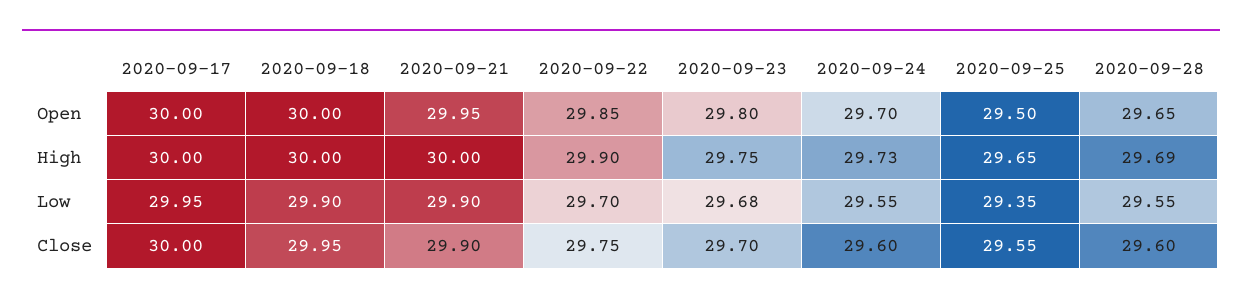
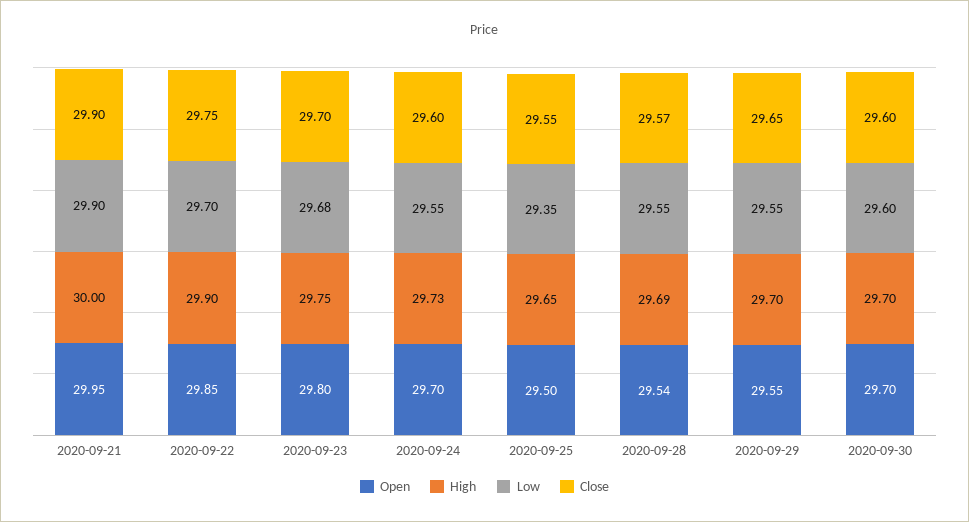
Open, 2020-09-17: 30 -> none
Open, 2020-09-18: 30 -> none
Open, 2020-09-28: 29.65 -> 29.54
High, 2020-09-17: 30 -> none
High, 2020-09-18: 30 -> none
Low, 2020-09-17: 29.95 -> none
Low, 2020-09-18: 29.9 -> none
Close, 2020-09-17: 30 -> none
Close, 2020-09-18: 29.95 -> none
Close, 2020-09-28: 29.6 -> 29.57
Open, 2020-09-29: none -> 29.55
High, 2020-09-29: none -> 29.7
Low, 2020-09-29: none -> 29.55
Close, 2020-09-29: none -> 29.65
Open, 2020-09-30: none -> 29.7
High, 2020-09-30: none -> 29.7
Low, 2020-09-30: none -> 29.6
Close, 2020-09-30: none -> 29.6

